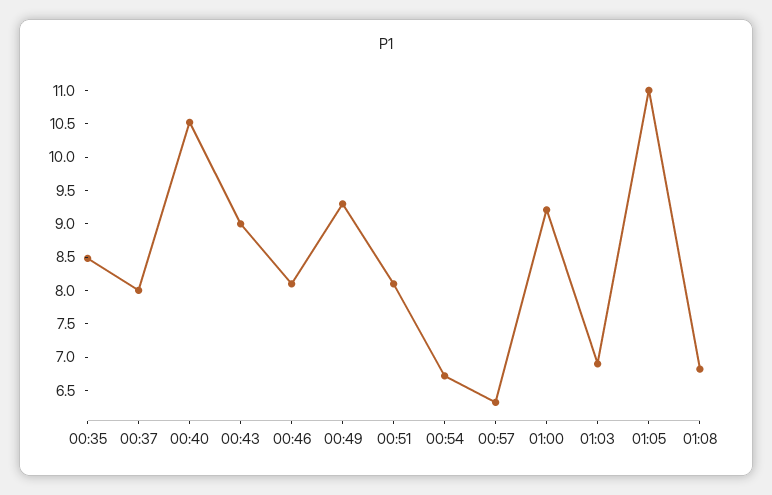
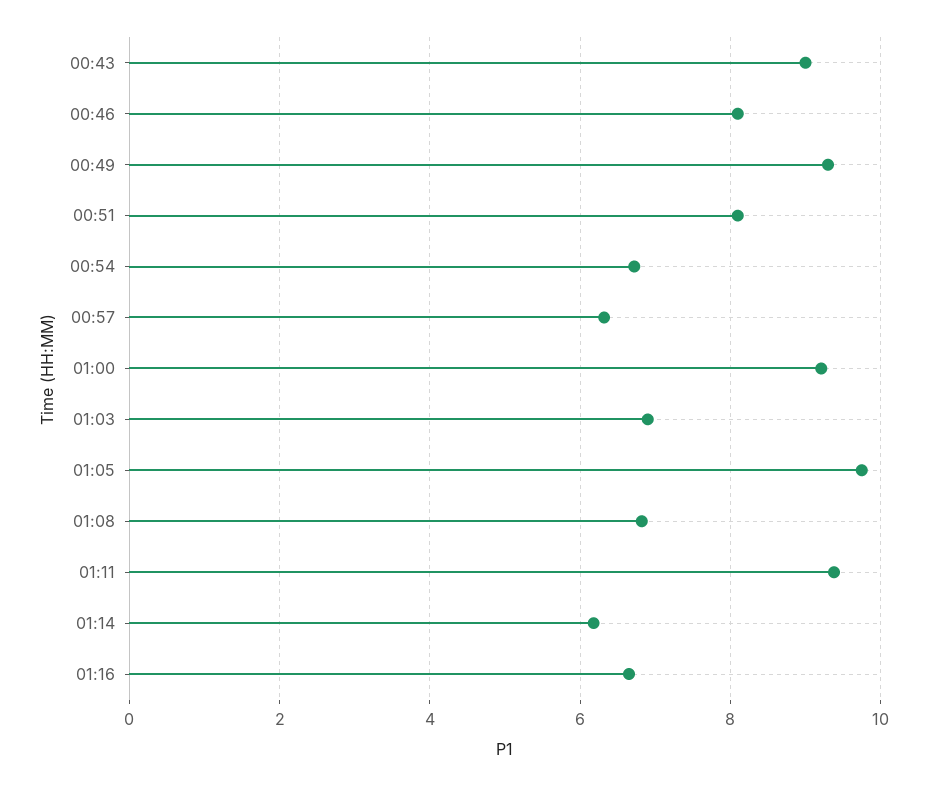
00:35: 8.5 -> none
00:37: 8 -> none
00:40: 10.5 -> none
01:05: 11 -> 9.8
01:11: none -> 9.4
01:14: none -> 6.2
01:16: none -> 6.6

